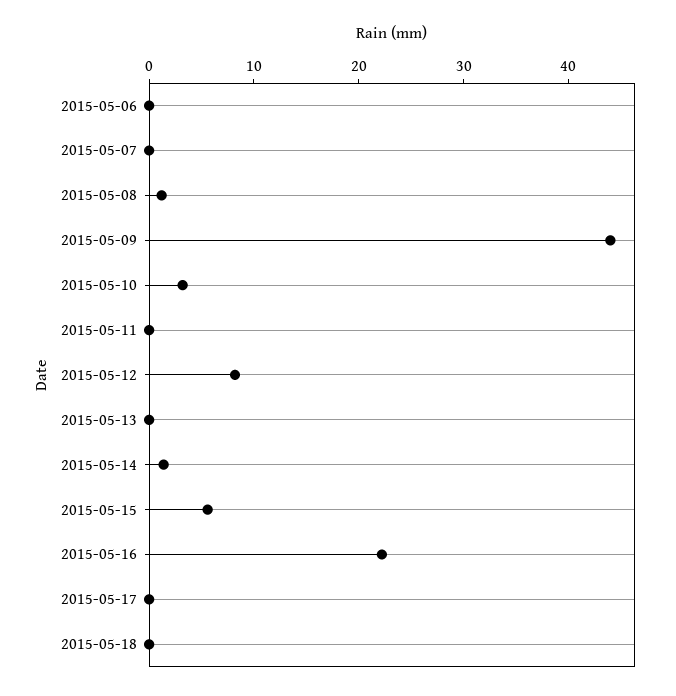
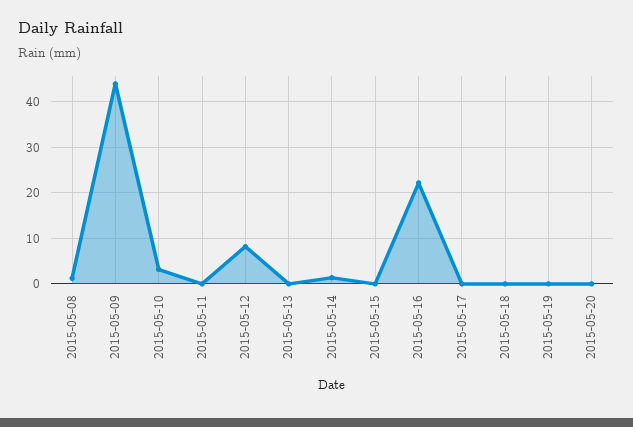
2015-05-06: 0 -> none
2015-05-07: 0 -> none
2015-05-15: 6 -> 0
2015-05-19: none -> 0
2015-05-20: none -> 0

